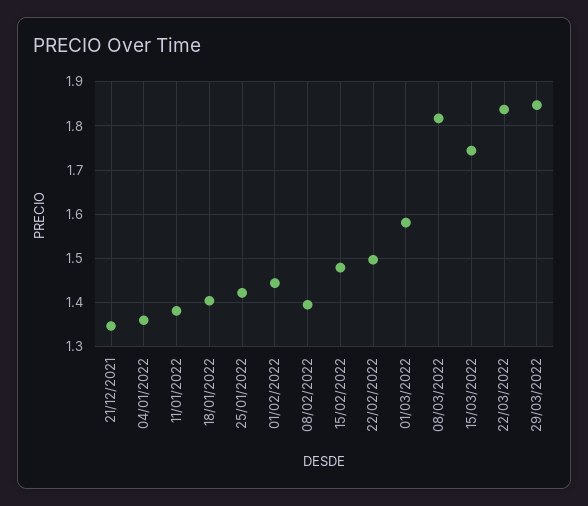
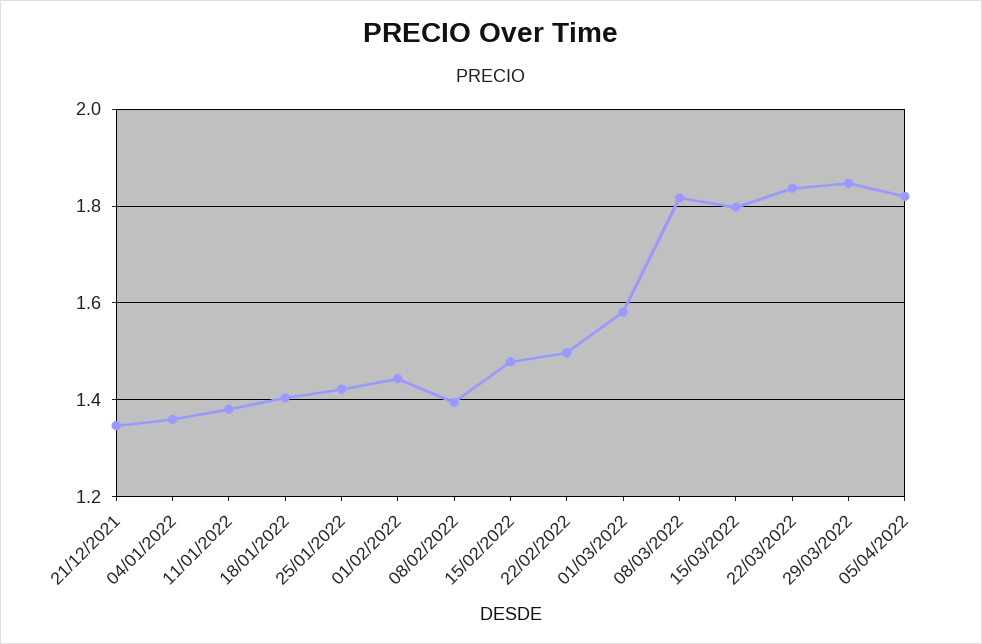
15/03/2022: 1.74 -> 1.8
05/04/2022: none -> 1.82

